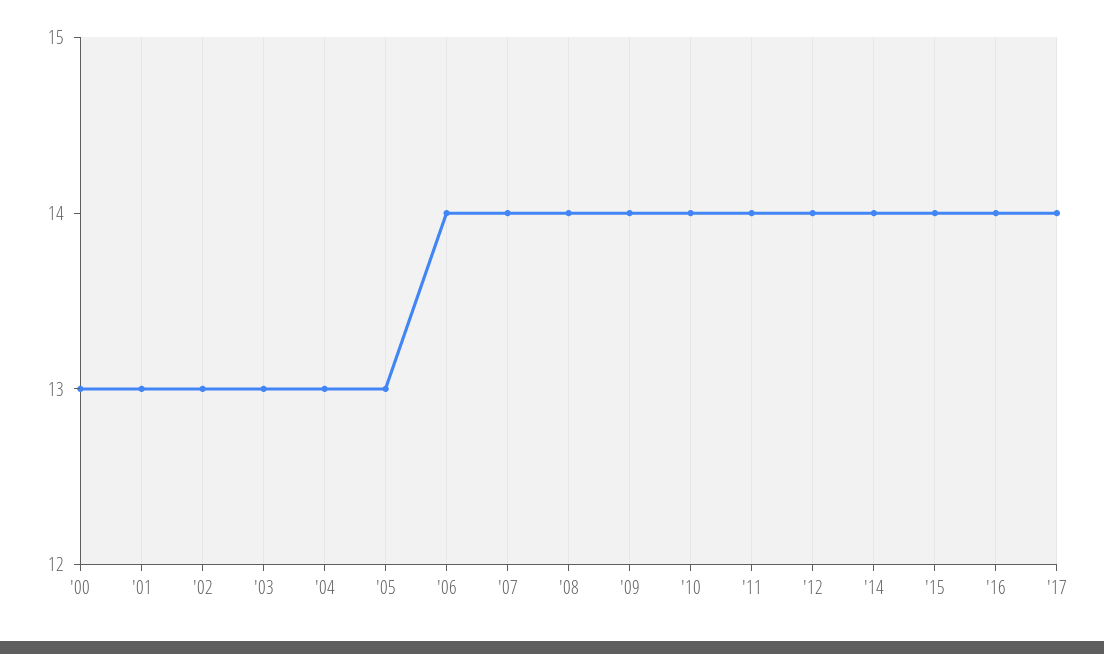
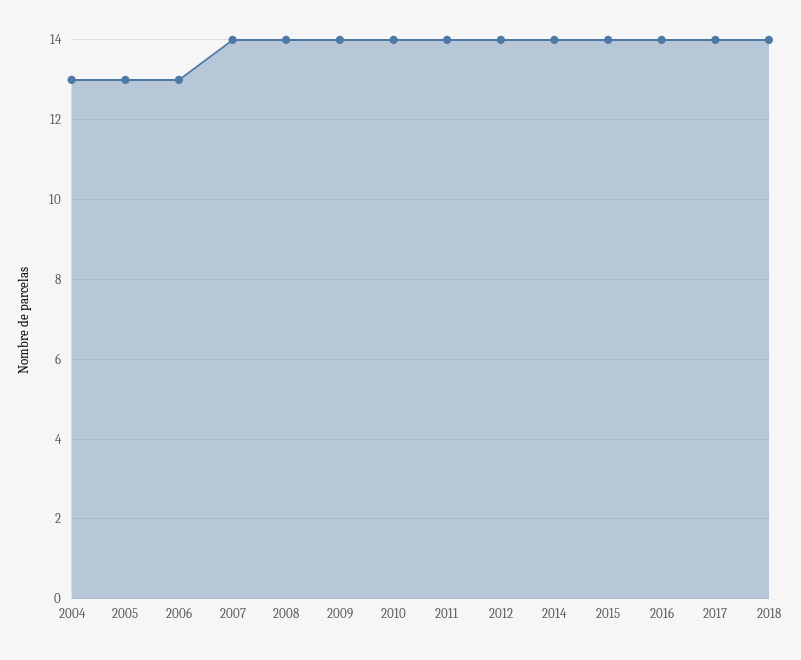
'00: 13 -> none
'01: 13 -> none
'02: 13 -> none
'03: 13 -> none
'06: 14 -> 13
2018: none -> 14

